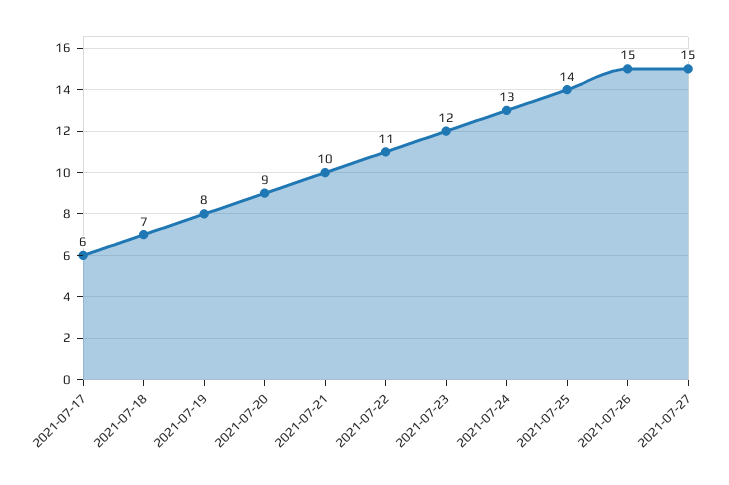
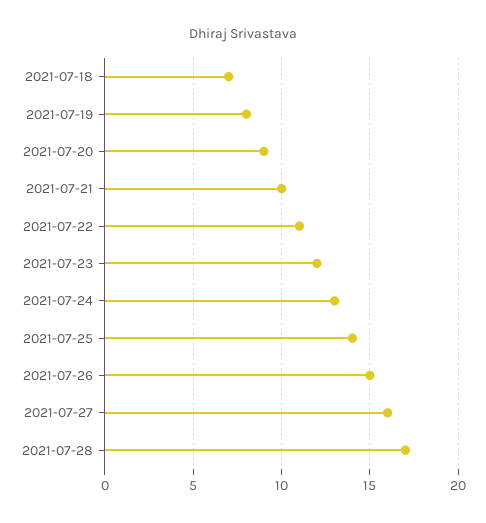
2021-07-17: 6 -> none
2021-07-27: 15 -> 16
2021-07-28: none -> 17

